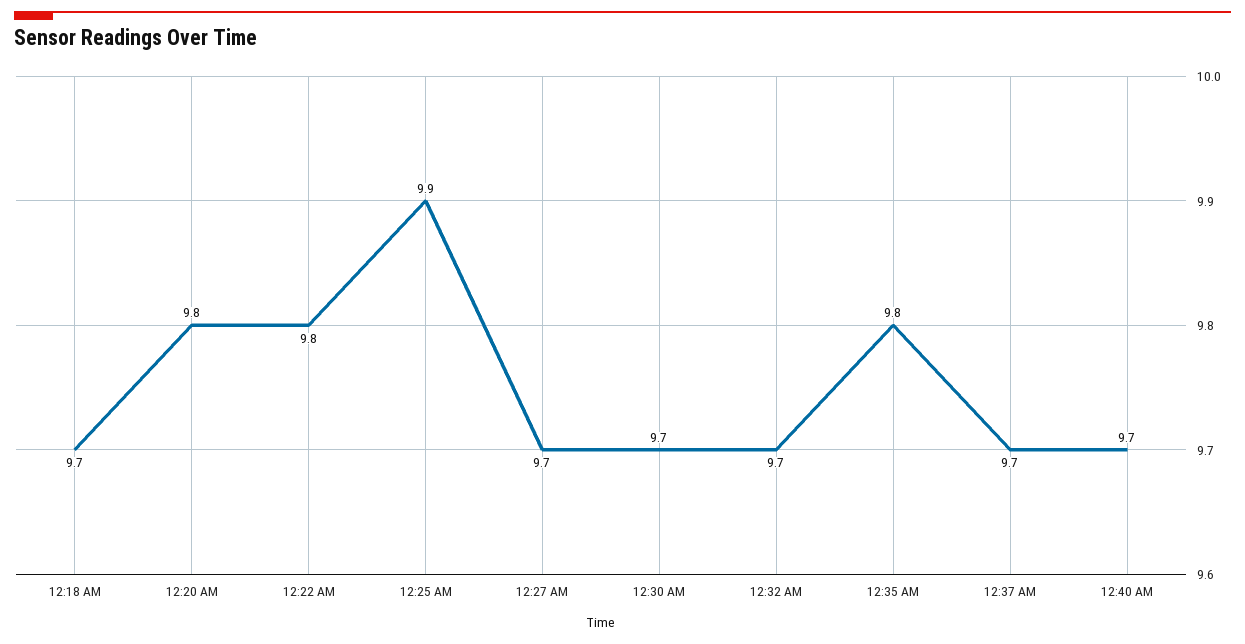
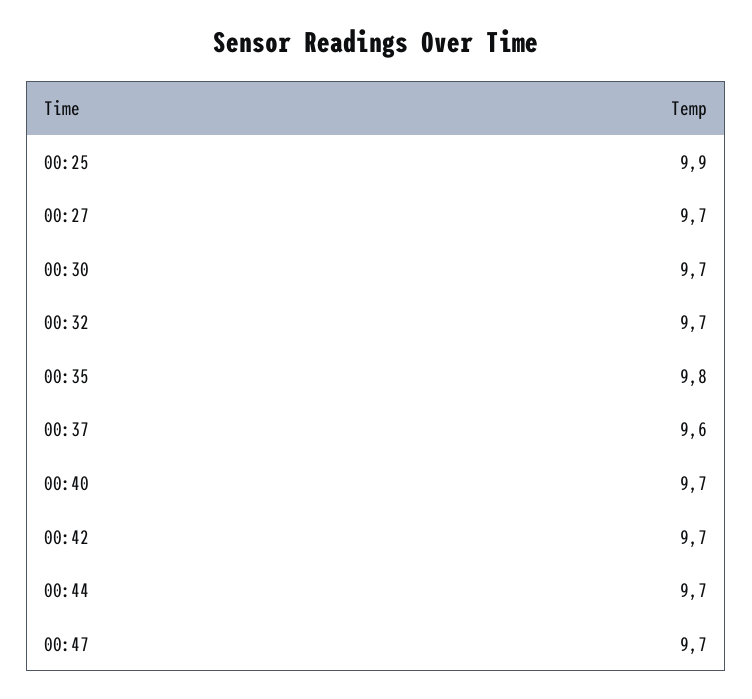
12:18 AM: 9.7 -> none
12:20 AM: 9.8 -> none
12:22 AM: 9.8 -> none
12:37 AM: 9.7 -> 9.6
00:42: none -> 9.7
00:44: none -> 9.7
00:47: none -> 9.7

